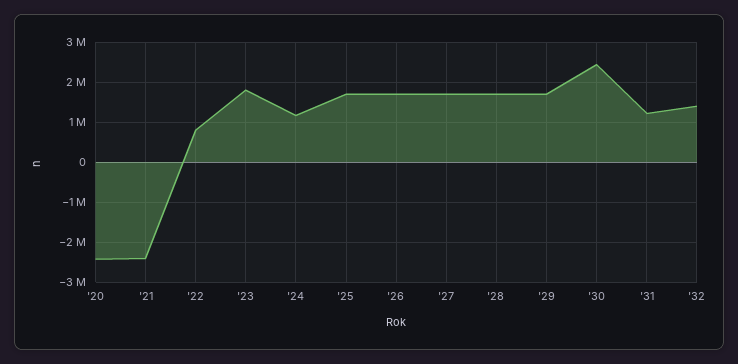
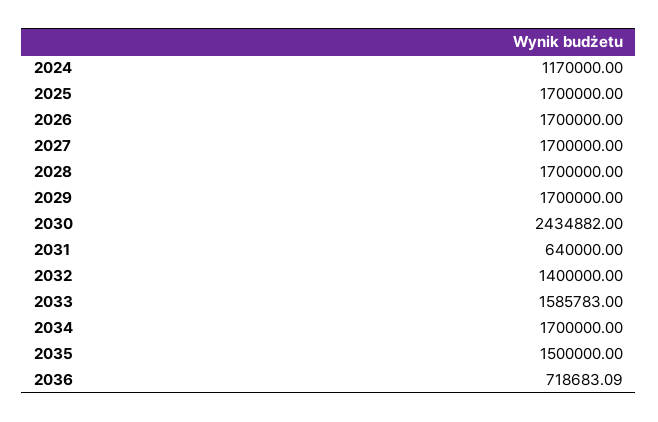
'20: -2400000 -> none
'21: -2400000 -> none
'22: 800000 -> none
'23: 1800000 -> none
'31: 1200000 -> 640000
2033: none -> 1585783
2034: none -> 1700000
2035: none -> 1500000
2036: none -> 718683.09

